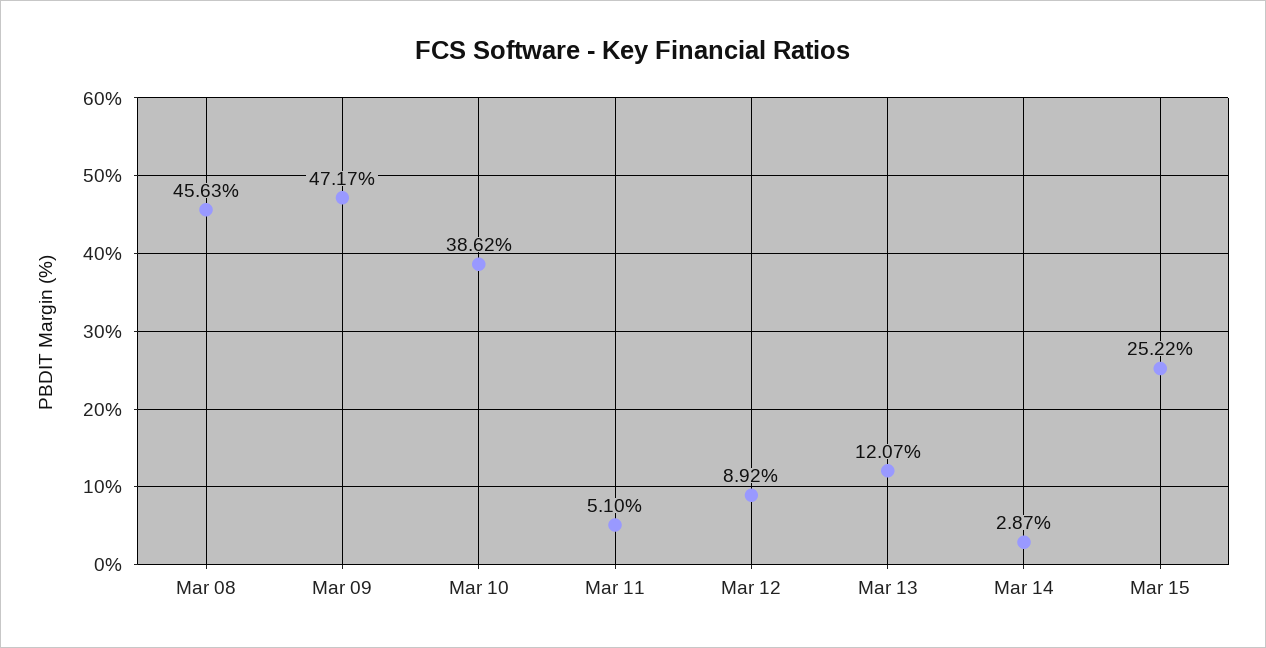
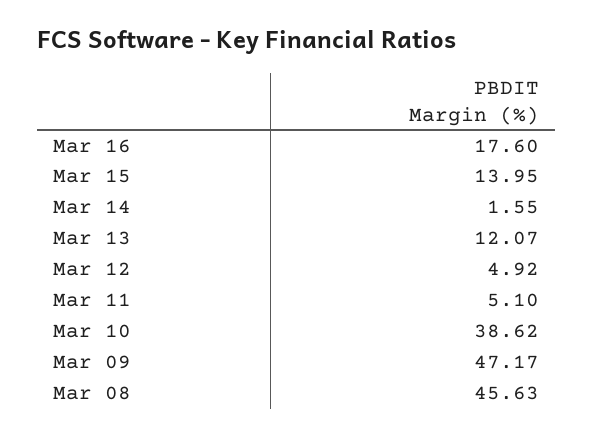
Mar 12: 8.92 -> 4.92
Mar 14: 2.87 -> 1.55
Mar 15: 25.22 -> 13.95
Mar 16: none -> 17.6

